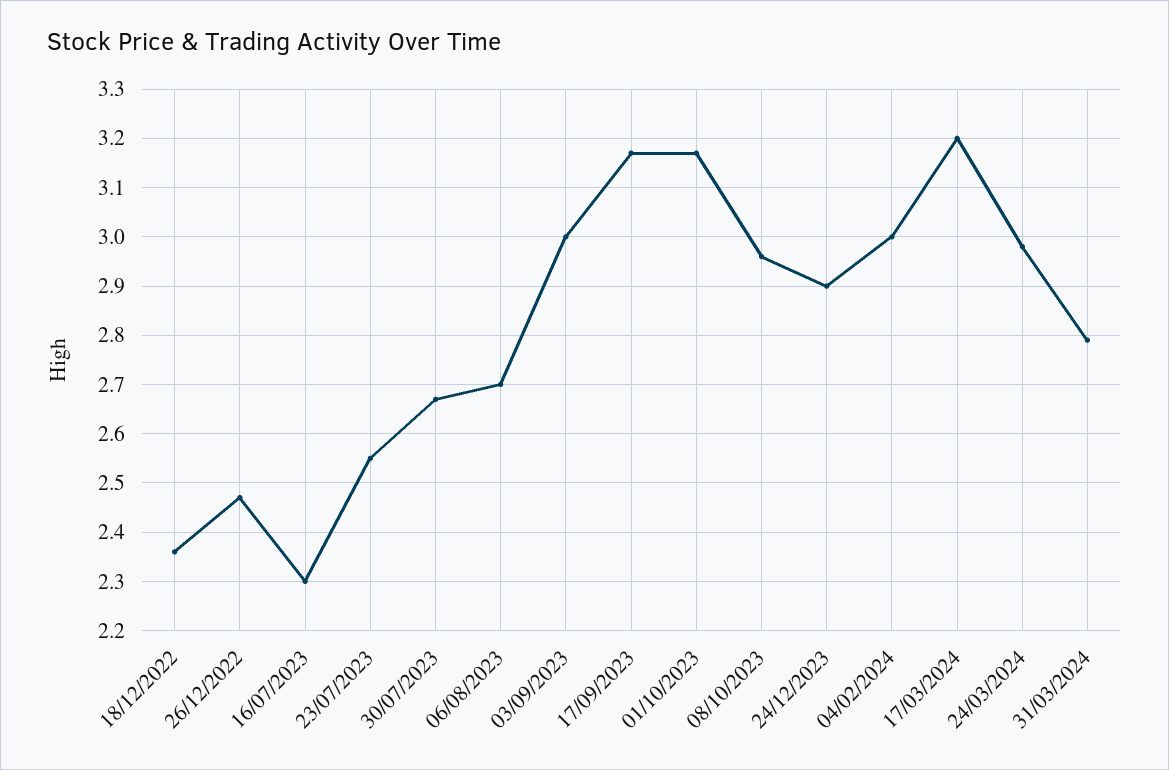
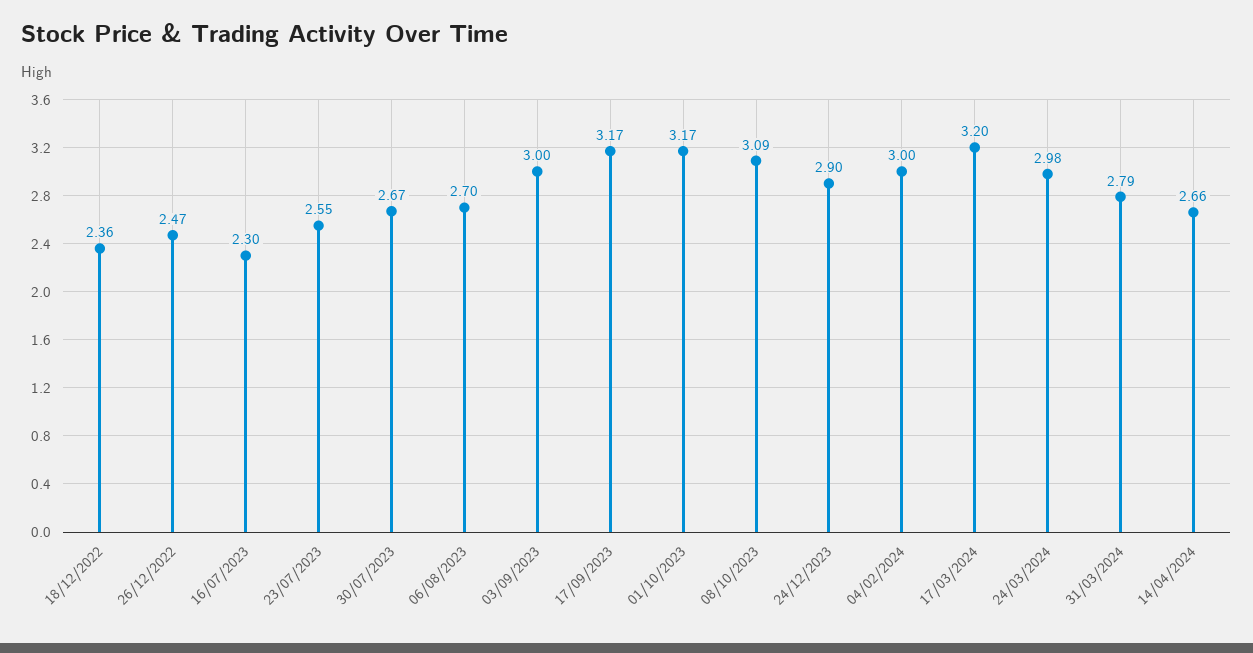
08/10/2023: 2.95 -> 3.09
14/04/2024: none -> 2.66

